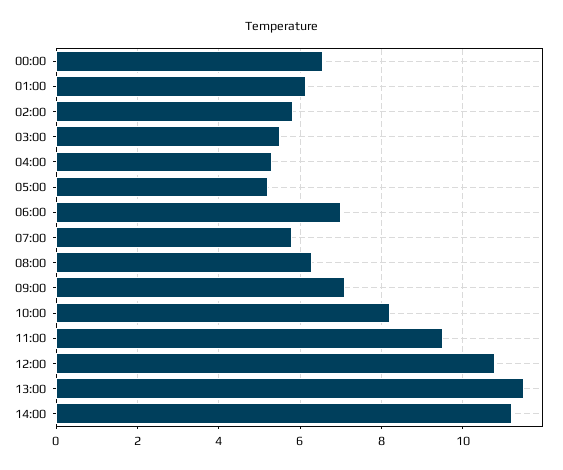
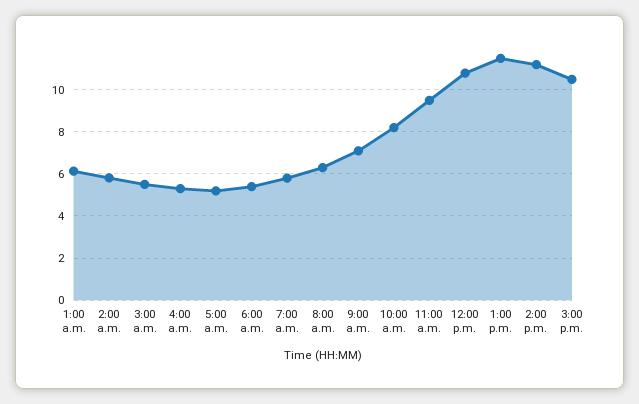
00:00: 6.6 -> none
06:00: 7 -> 5.5
3:00 p.m.: none -> 10.5

